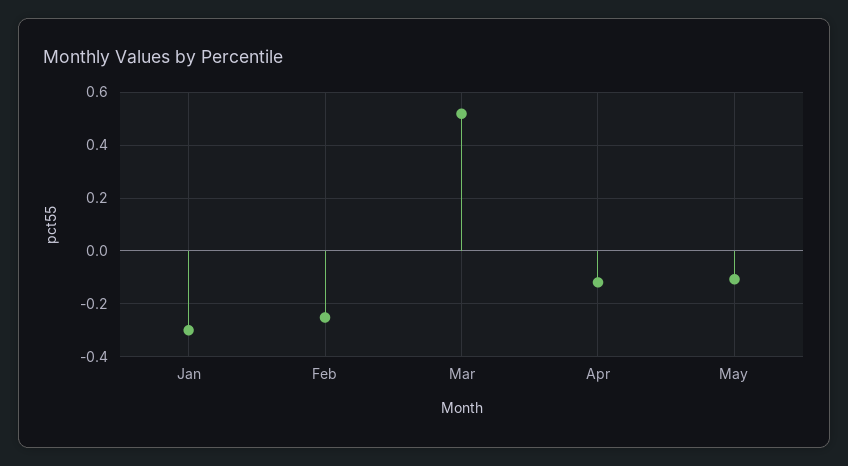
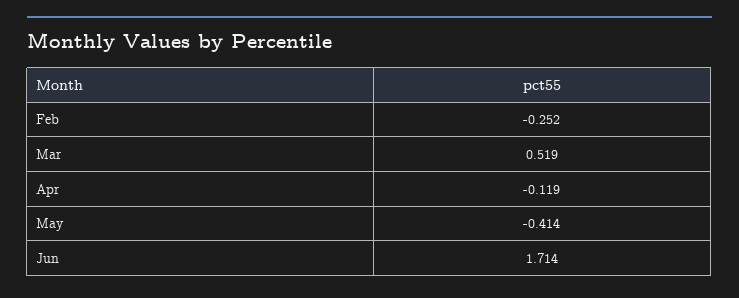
Jan: -0.3 -> none
May: -0.1 -> -0.414
Jun: none -> 1.714

